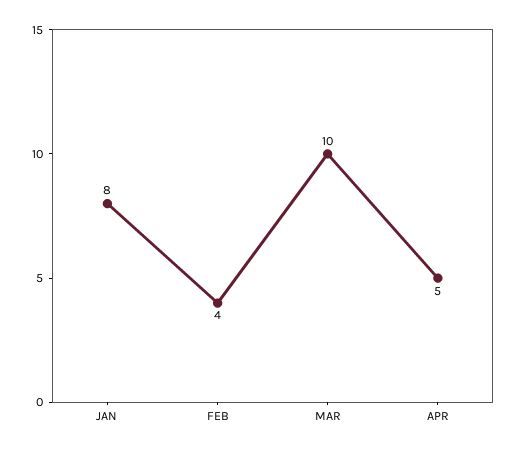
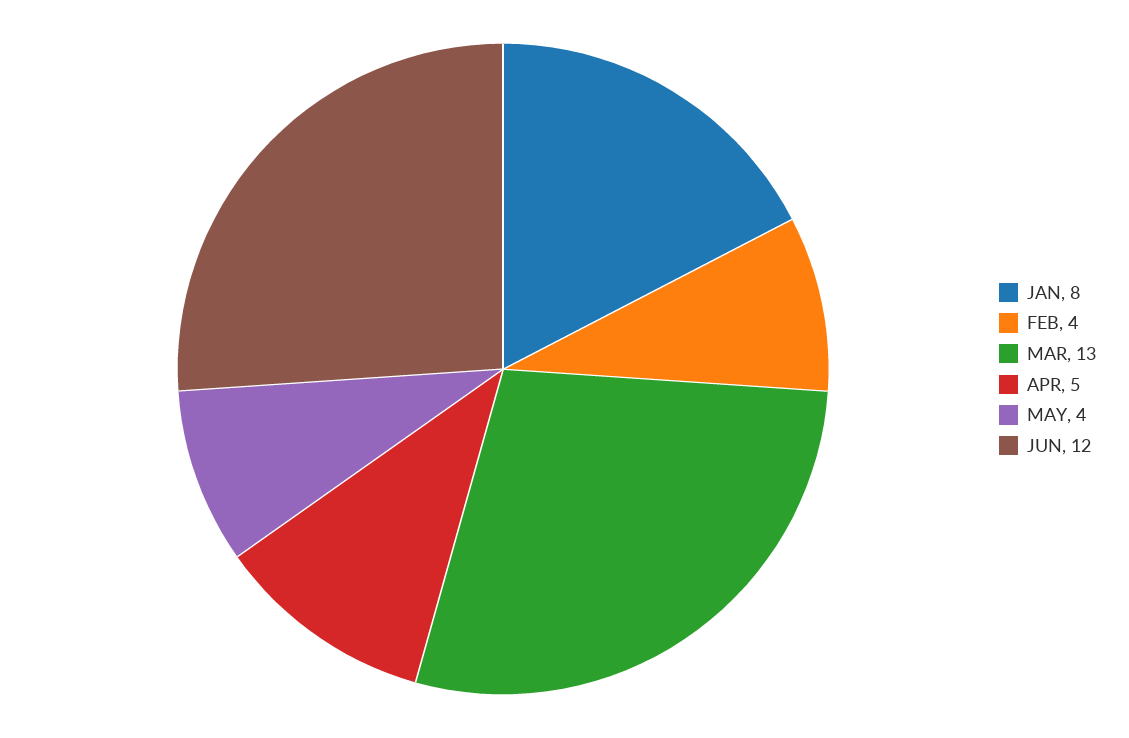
MAR: 10 -> 13
MAY: none -> 4
JUN: none -> 12

